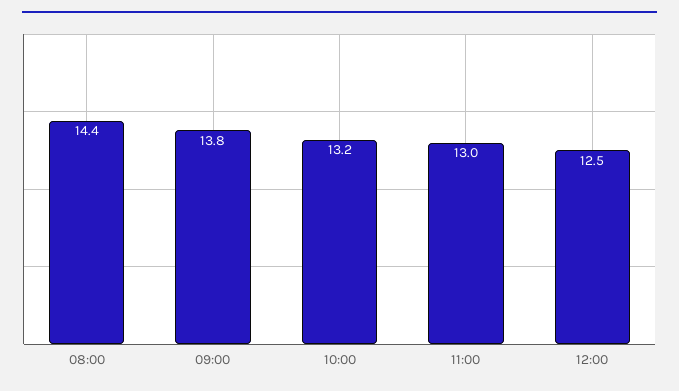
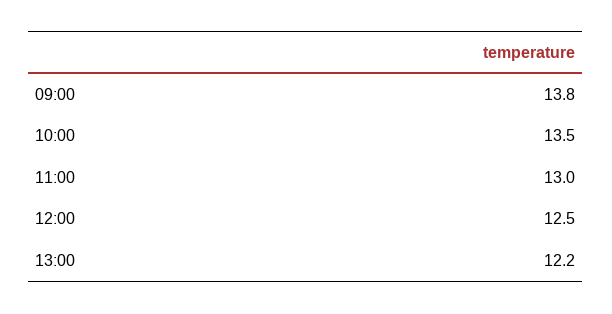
08:00: 14.4 -> none
10:00: 13.2 -> 13.5
13:00: none -> 12.2

